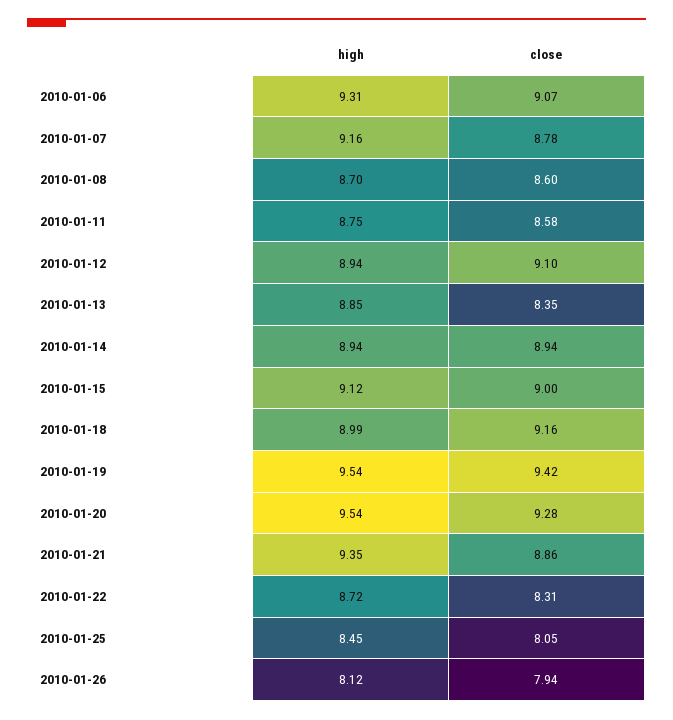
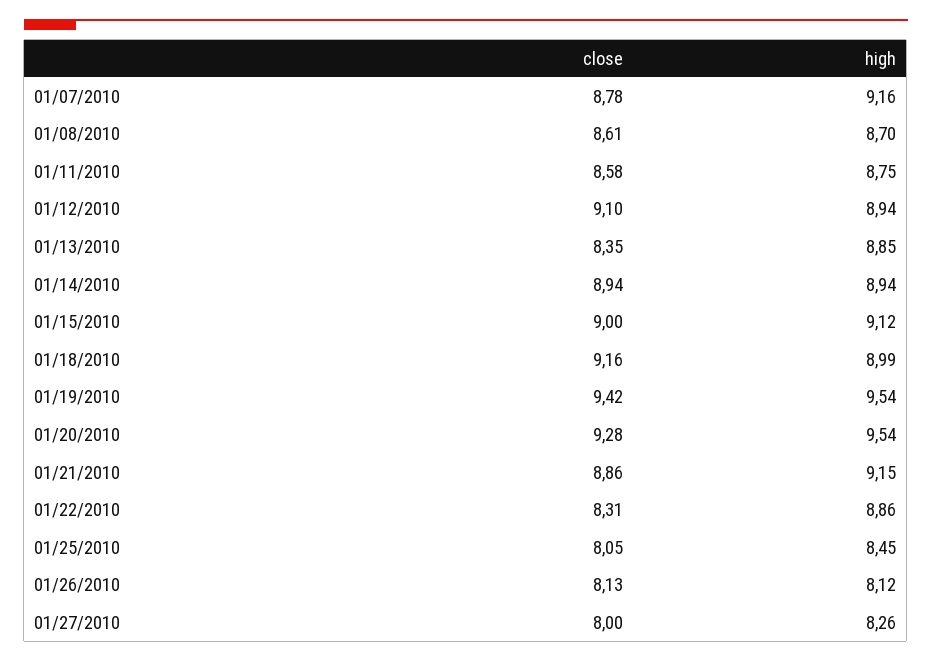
high, 2010-01-06: 9.31 -> none
close, 2010-01-06: 9.07 -> none
close, 2010-01-08: 8.6 -> 8.61
high, 2010-01-21: 9.35 -> 9.15
high, 2010-01-22: 8.72 -> 8.86
close, 2010-01-26: 7.94 -> 8.13
close, 01/27/2010: none -> 8
high, 01/27/2010: none -> 8.26

